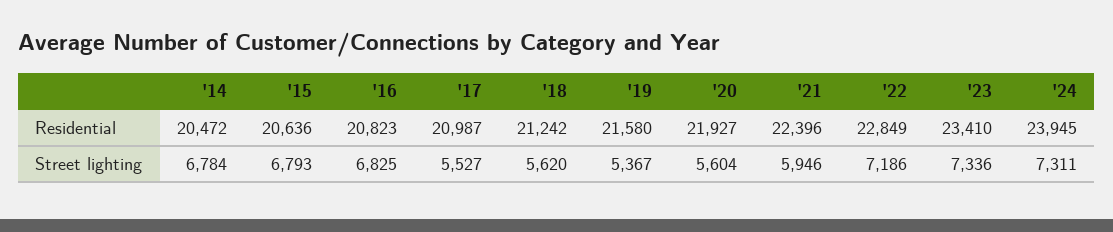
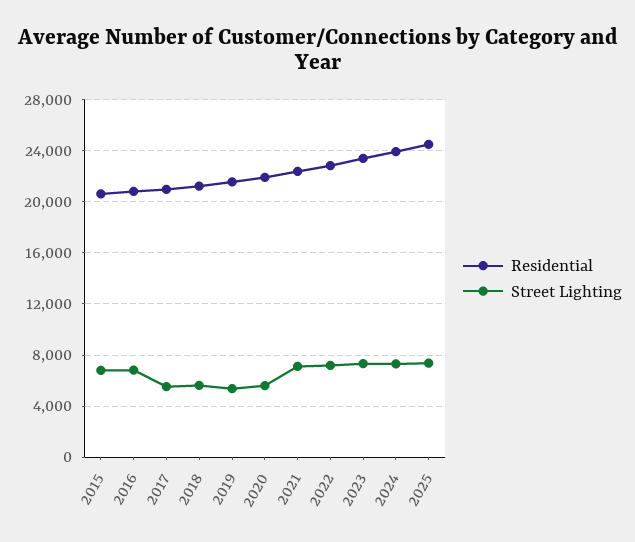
Residential, '14: 20472 -> none
Street lighting, '14: 6784 -> none
Street lighting, '21: 5946 -> 7000
Residential, 2025: none -> 24500
Street lighting, 2025: none -> 7500

